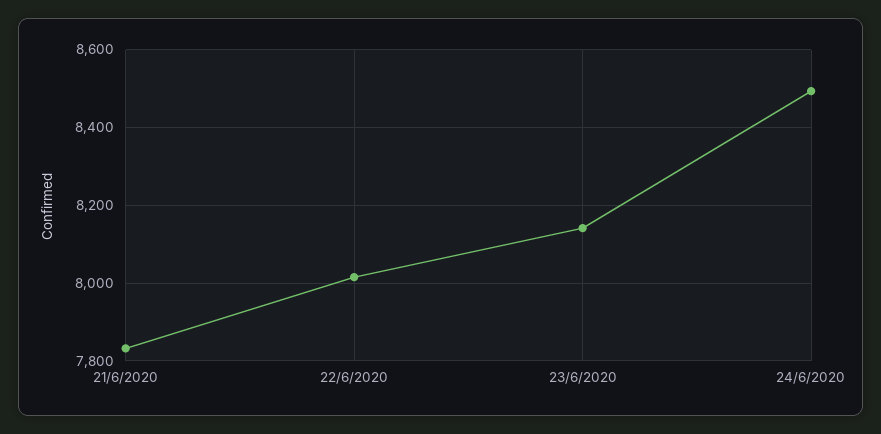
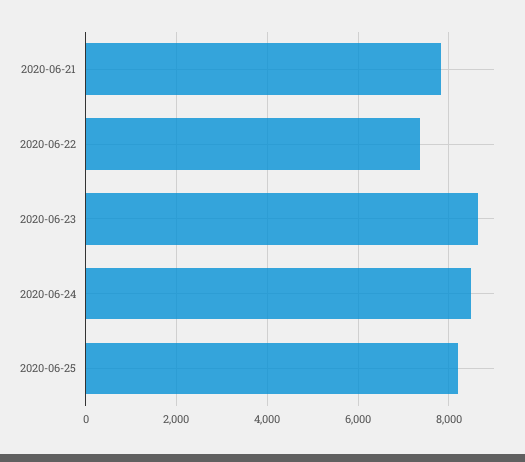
22/6/2020: 8020 -> 7400
23/6/2020: 8140 -> 8600
2020-06-25: none -> 8200

